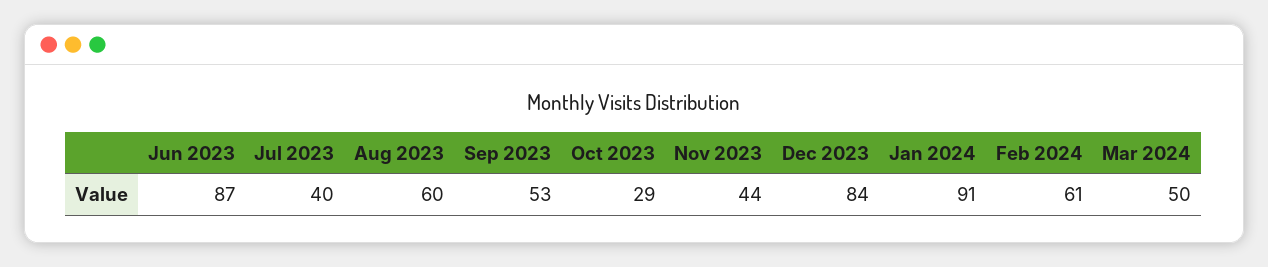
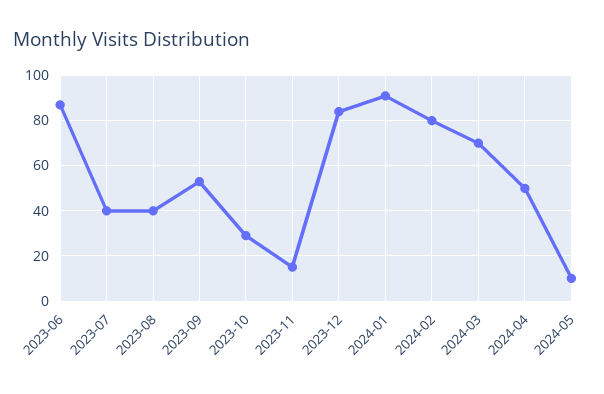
Aug 2023: 60 -> 40
Nov 2023: 44 -> 15
Feb 2024: 61 -> 80
Mar 2024: 50 -> 70
2024-04: none -> 50
2024-05: none -> 10

